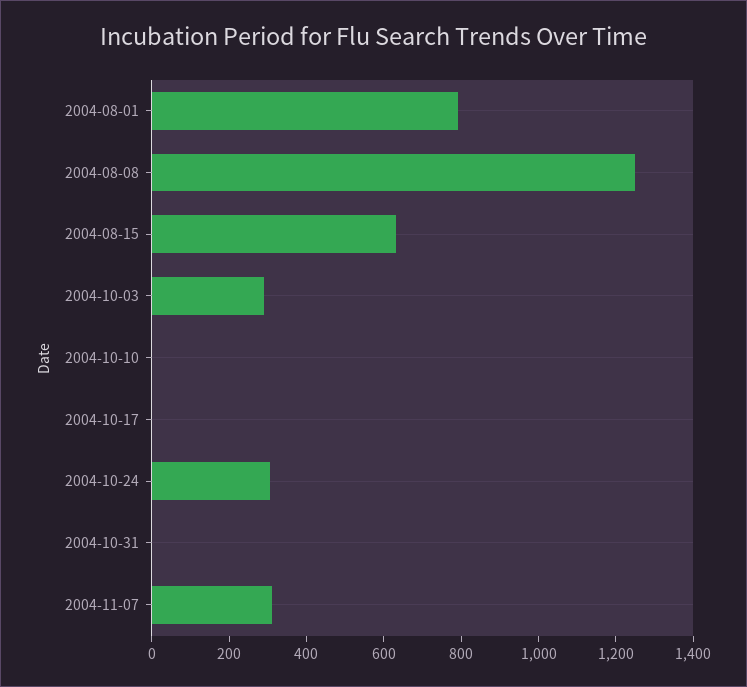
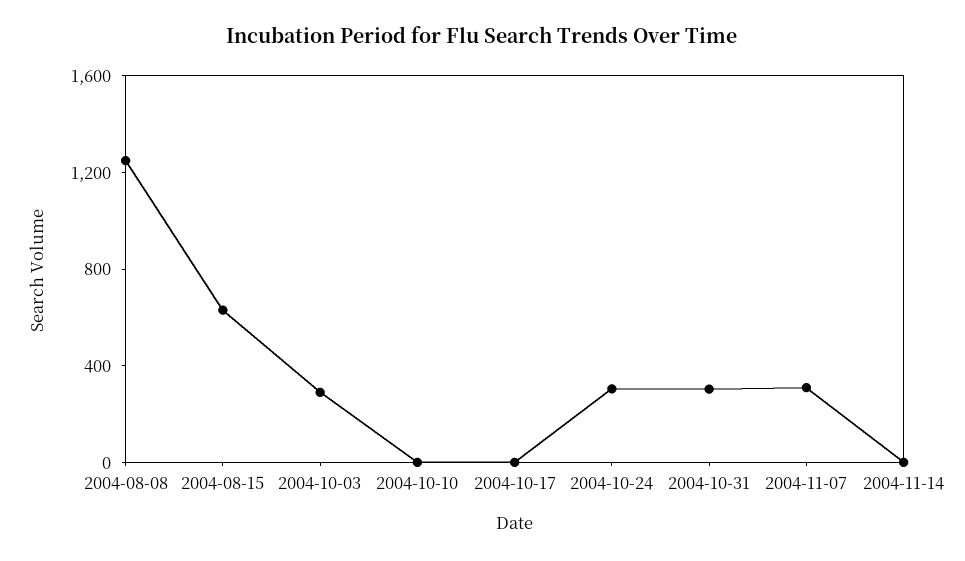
2004-08-01: 800 -> none
2004-10-31: 0 -> 300
2004-11-14: none -> 0

